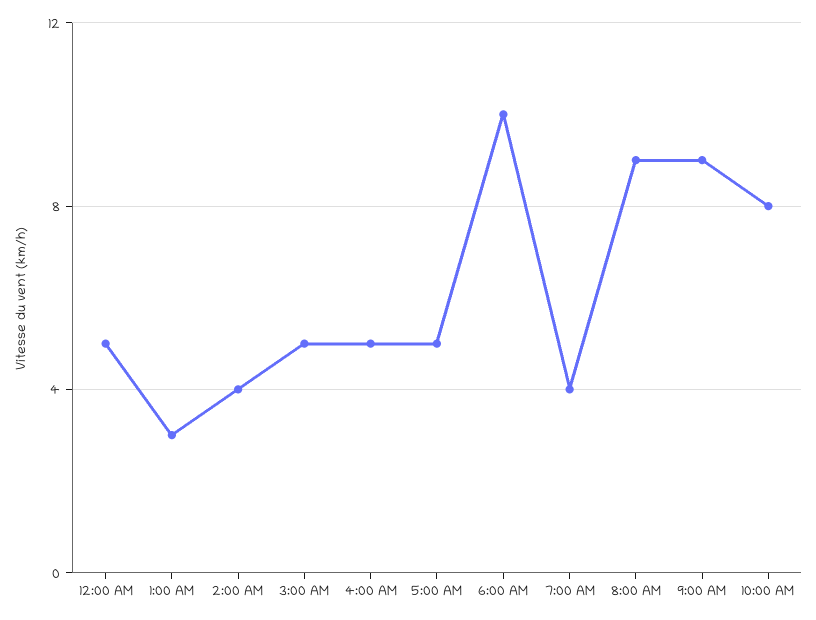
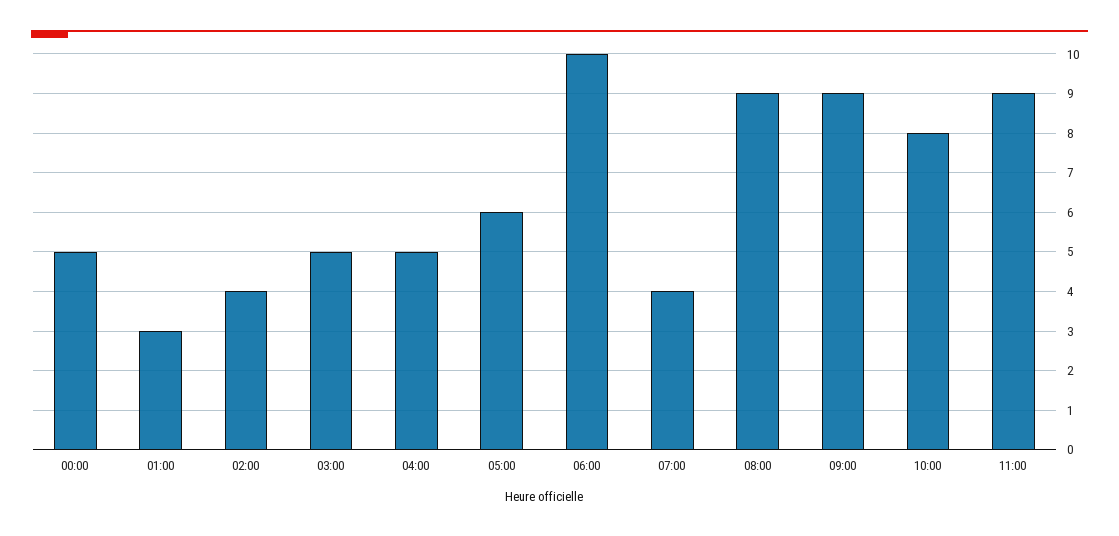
5:00 AM: 5 -> 6
11:00: none -> 9

